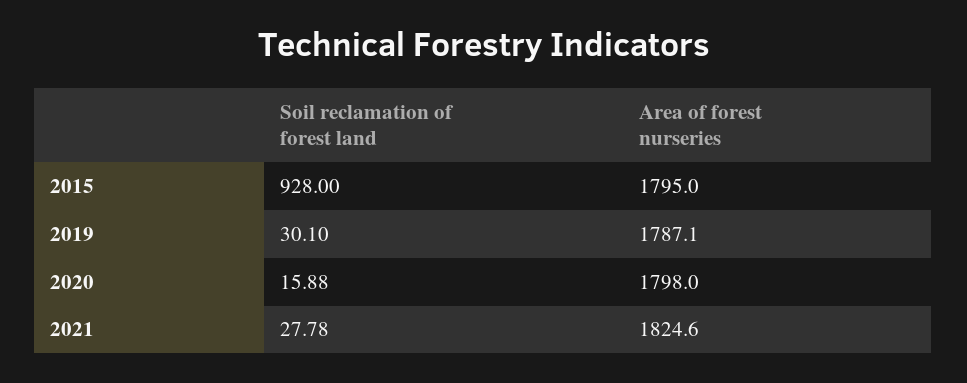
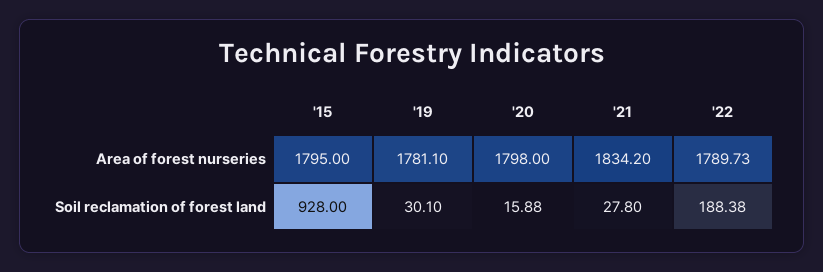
Area of forest nurseries, 2019: 1787.1 -> 1781.1
Soil reclamation of forest land, 2021: 27.78 -> 27.8
Area of forest nurseries, 2021: 1824.6 -> 1834.2
Area of forest nurseries, '22: none -> 1789.73
Soil reclamation of forest land, '22: none -> 188.38

